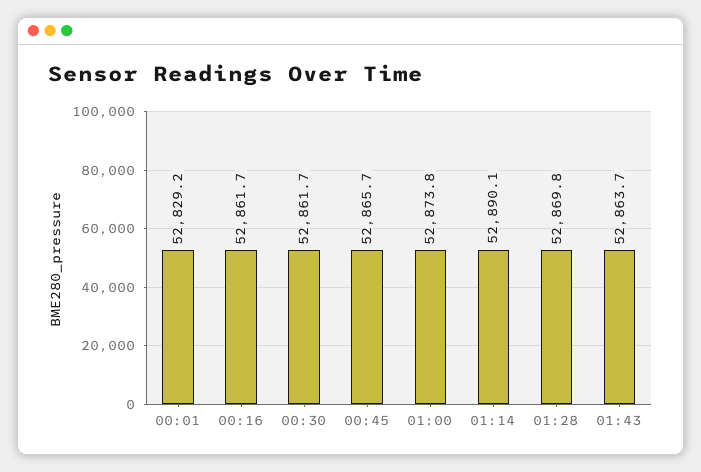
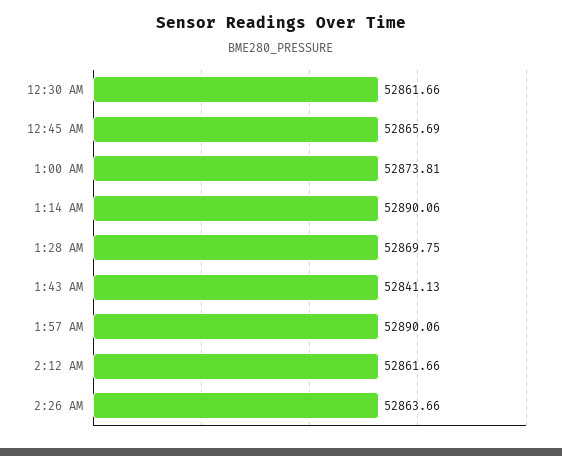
00:01: 52829.2 -> none
00:16: 52861.7 -> none
01:43: 52863.7 -> 52841.13
1:57 AM: none -> 52890.06
2:12 AM: none -> 52861.66
2:26 AM: none -> 52863.66

